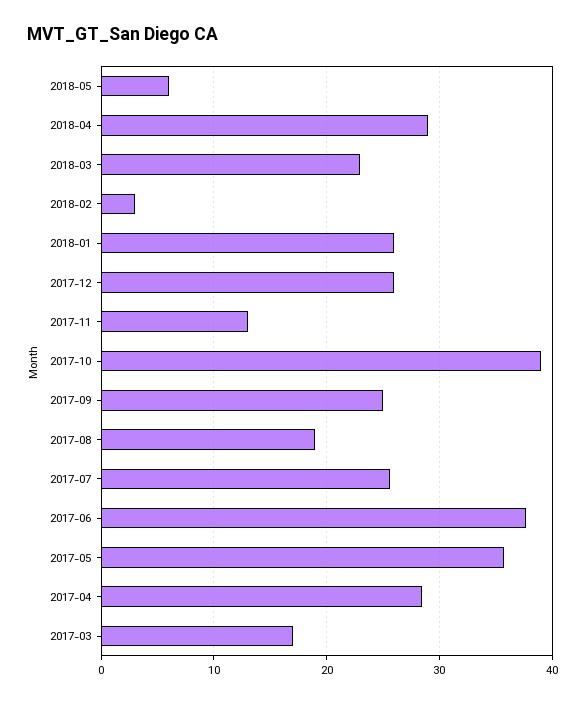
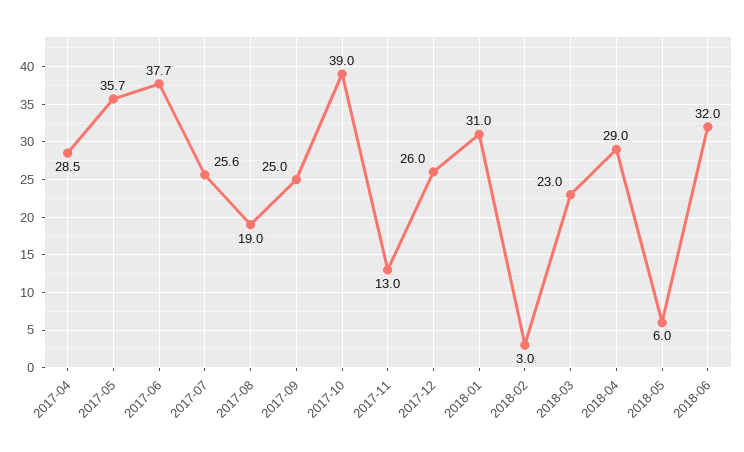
2018-01: 26 -> 31
2017-03: 17 -> none
2018-06: none -> 32

